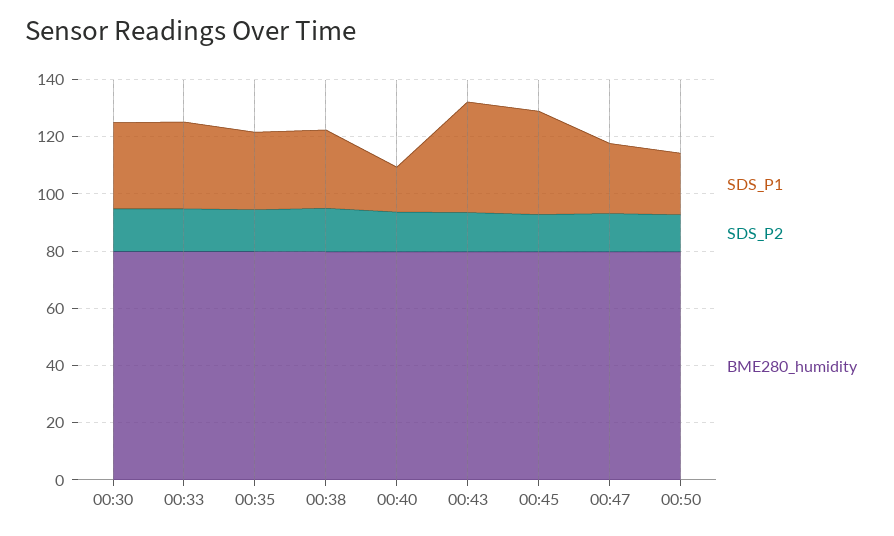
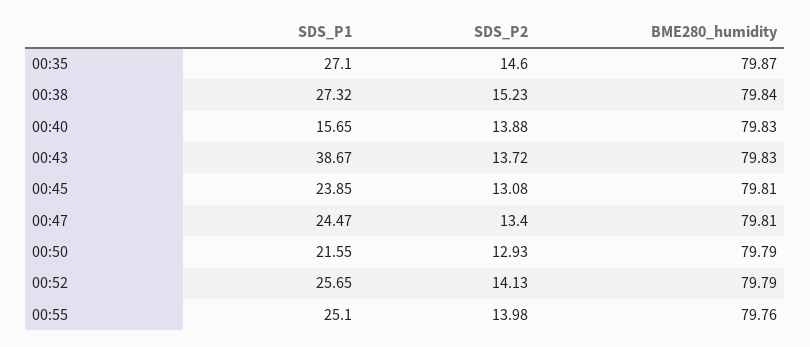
SDS_P1, 00:30: 30 -> none
SDS_P2, 00:30: 15 -> none
BME280_humidity, 00:30: 80 -> none
SDS_P1, 00:33: 30 -> none
SDS_P2, 00:33: 15 -> none
BME280_humidity, 00:33: 80 -> none
SDS_P1, 00:45: 35 -> 23.85
SDS_P1, 00:52: none -> 25.65
SDS_P2, 00:52: none -> 14.13
BME280_humidity, 00:52: none -> 79.79
SDS_P1, 00:55: none -> 25.1
SDS_P2, 00:55: none -> 13.98
BME280_humidity, 00:55: none -> 79.76

